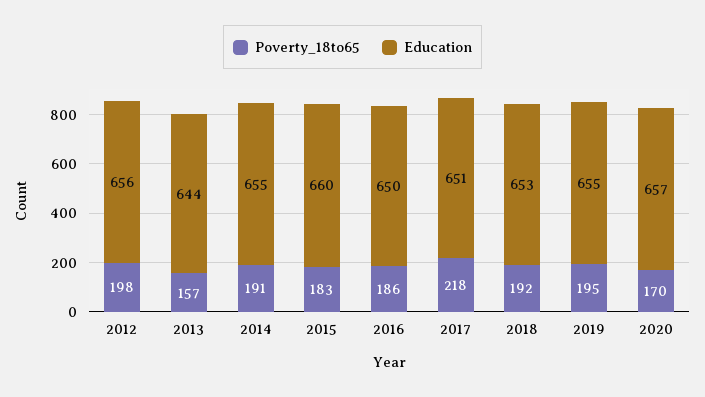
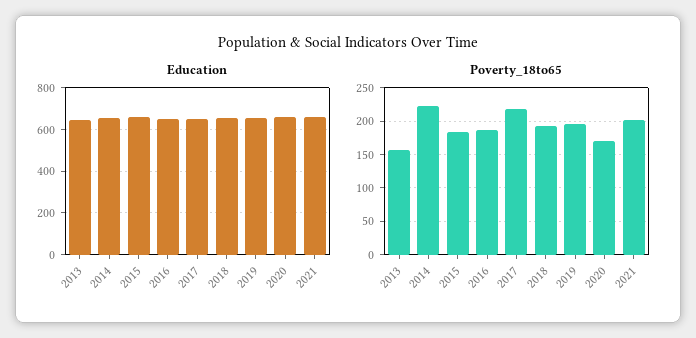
Poverty_18to65, 2012: 198 -> none
Education, 2012: 656 -> none
Poverty_18to65, 2014: 191 -> 220
Education, 2021: none -> 650
Poverty_18to65, 2021: none -> 200

